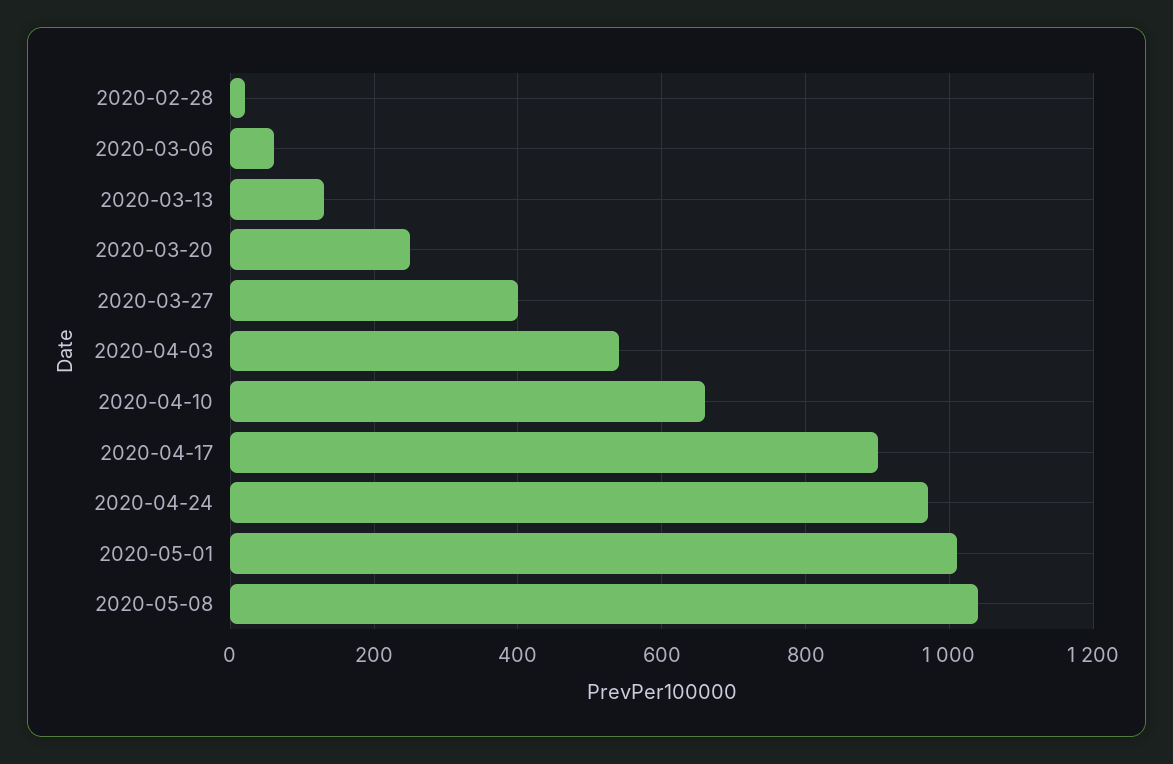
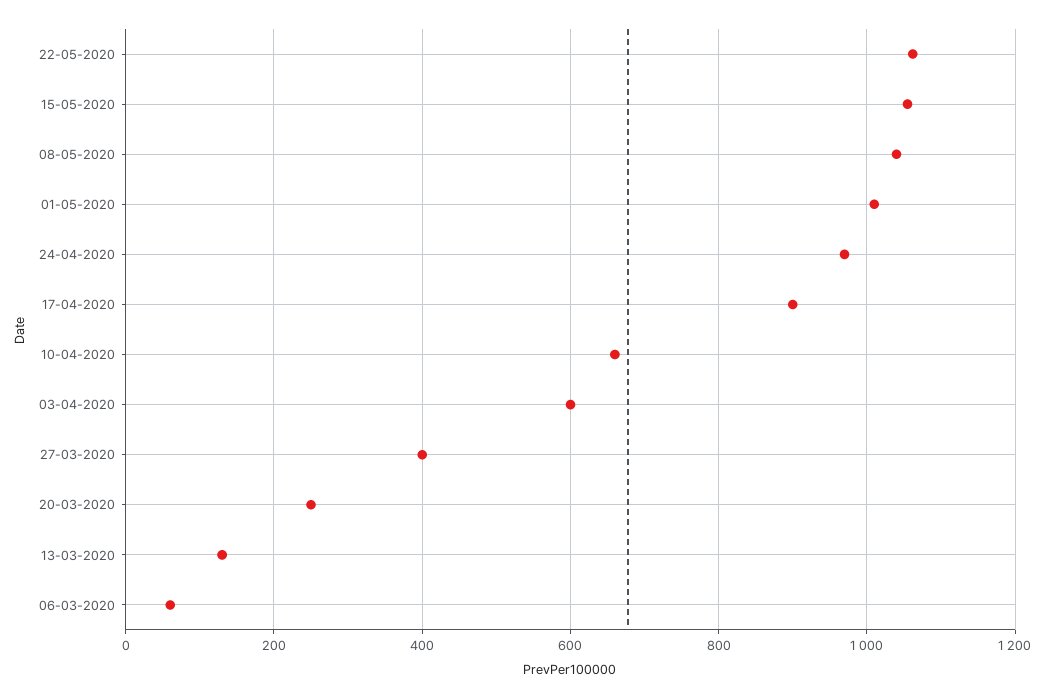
2020-02-28: 20 -> none
2020-04-03: 540 -> 600
22-05-2020: none -> 1060
15-05-2020: none -> 1060

